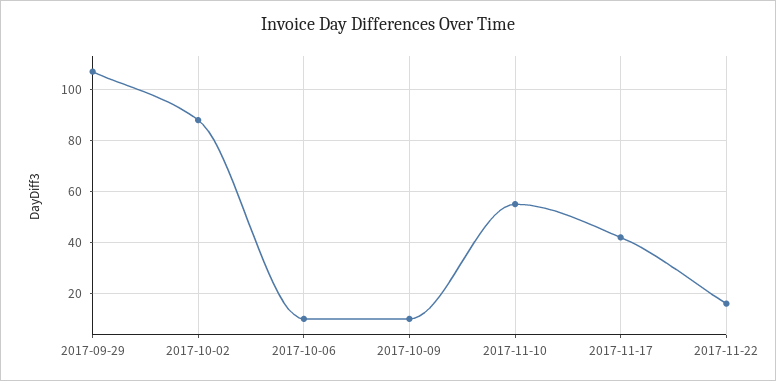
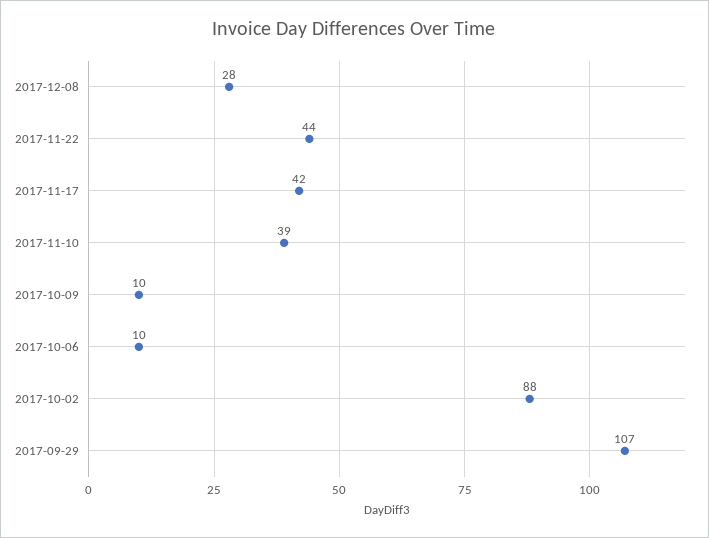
2017-11-10: 55 -> 39
2017-11-22: 15 -> 44
2017-12-08: none -> 28

